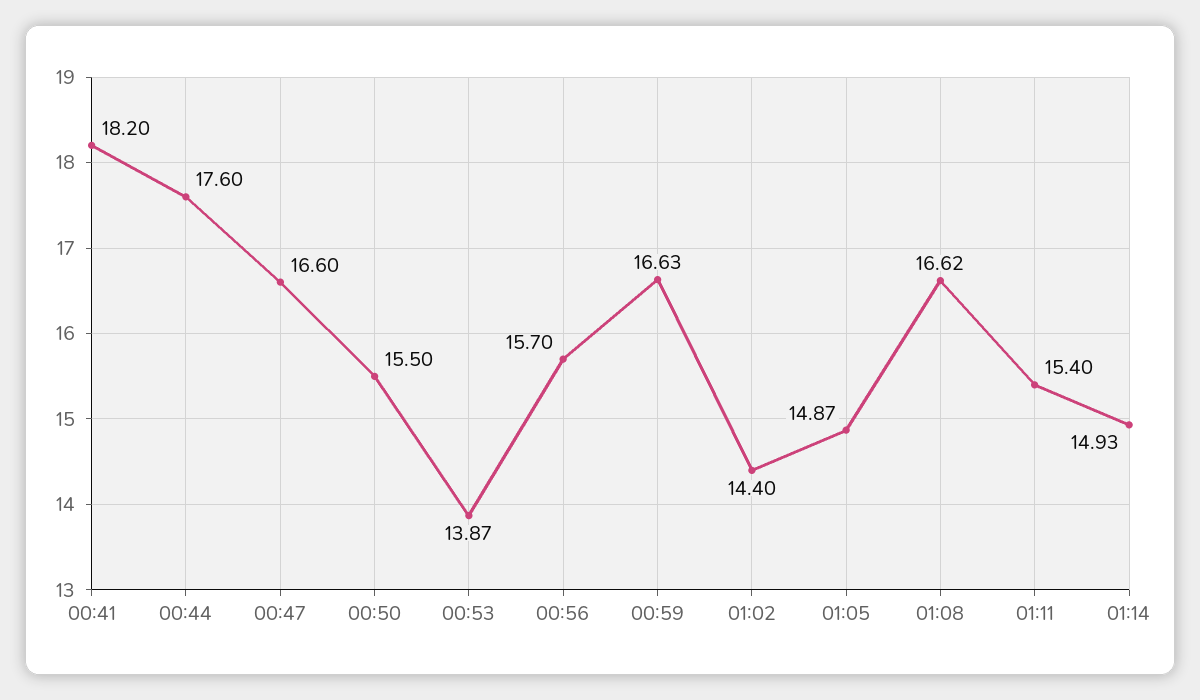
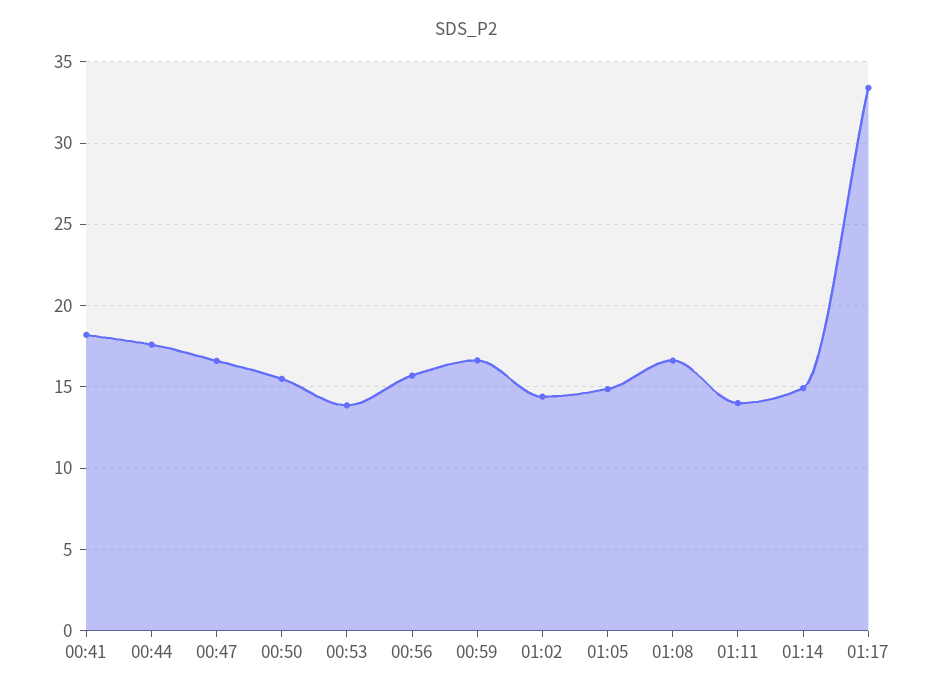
01:11: 15.4 -> 14
01:17: none -> 33.5

